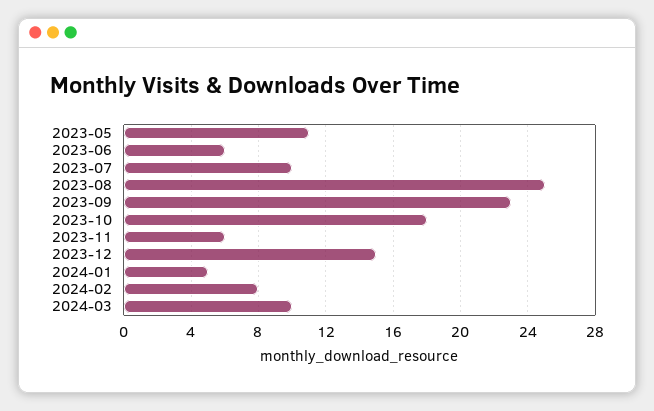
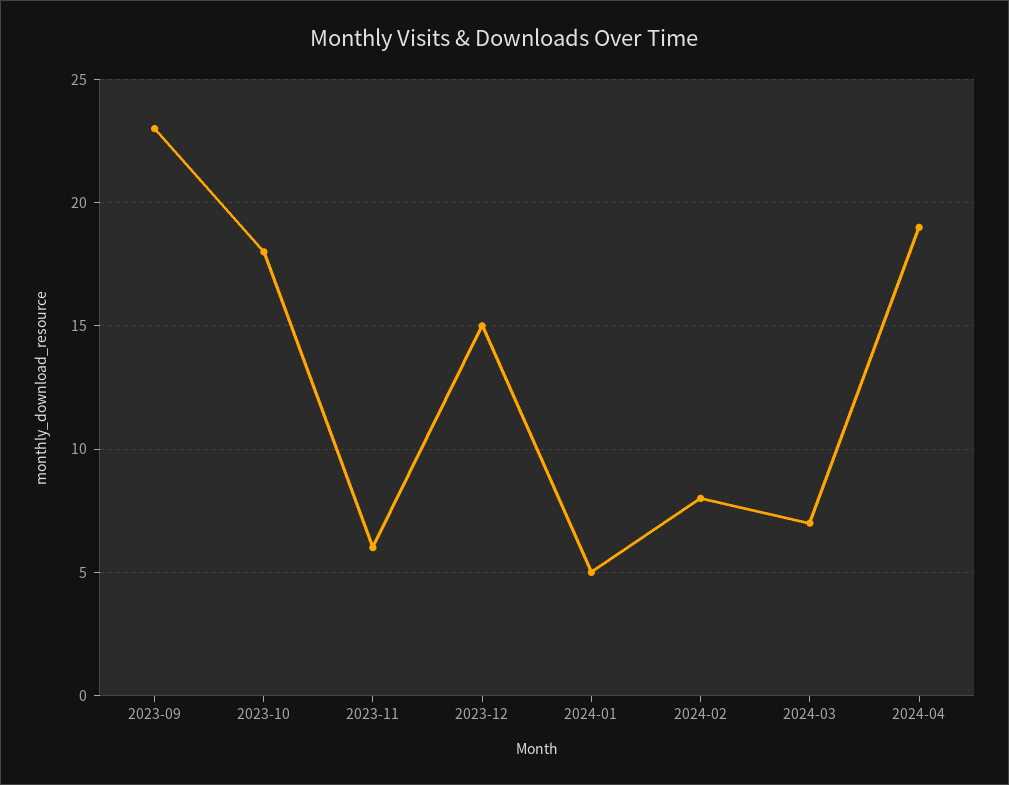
2023-05: 11 -> none
2023-06: 6 -> none
2023-07: 10 -> none
2023-08: 25 -> none
2024-03: 10 -> 7
2024-04: none -> 19

